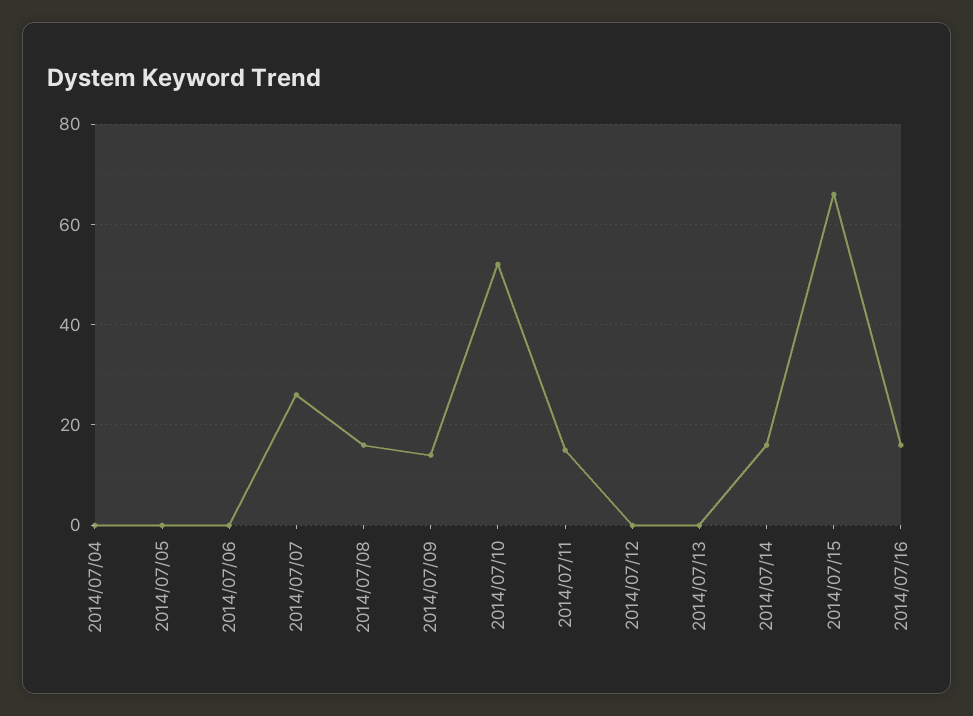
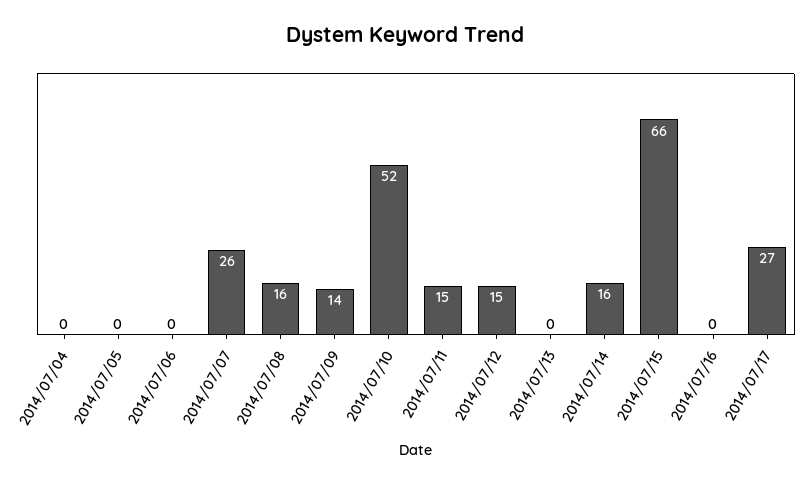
2014/07/12: 0 -> 15
2014/07/16: 15 -> 0
2014/07/17: none -> 27

